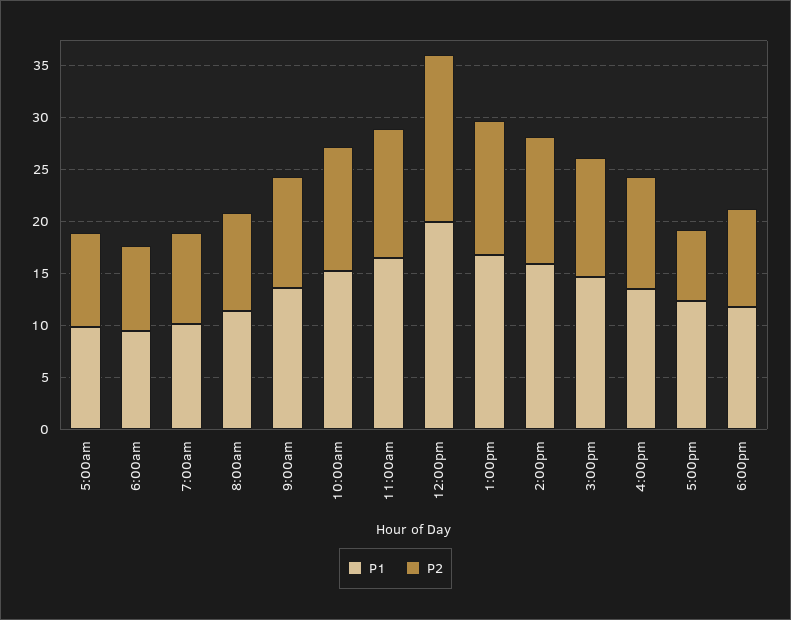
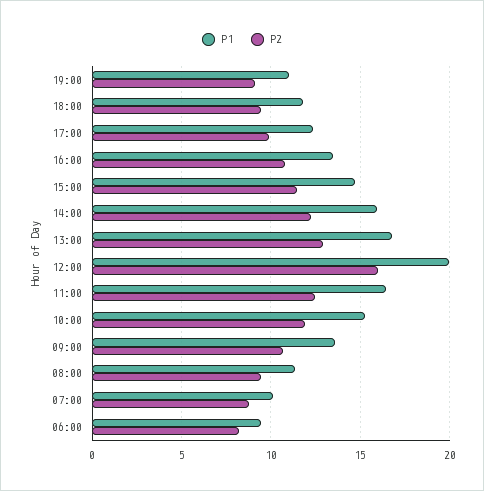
P1, 5:00am: 10 -> none
P2, 5:00am: 9 -> none
P2, 5:00pm: 7 -> 10
P1, 19:00: none -> 11
P2, 19:00: none -> 9

